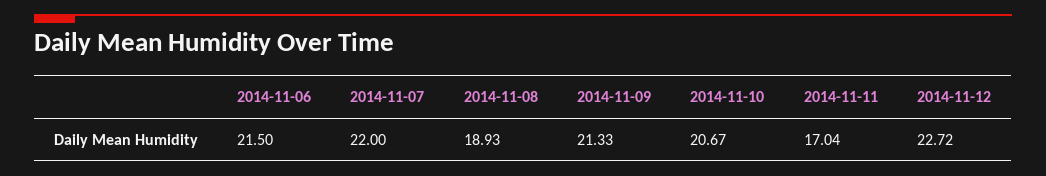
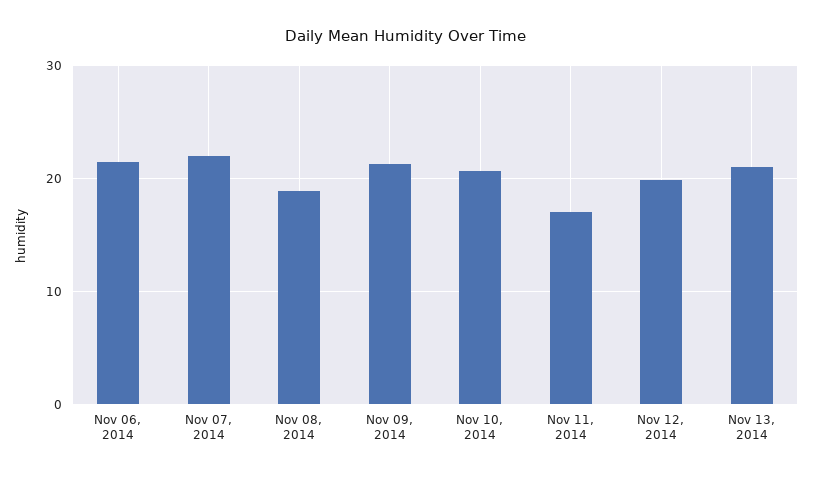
2014-11-12: 22.72 -> 20
Nov 13, 2014: none -> 21

